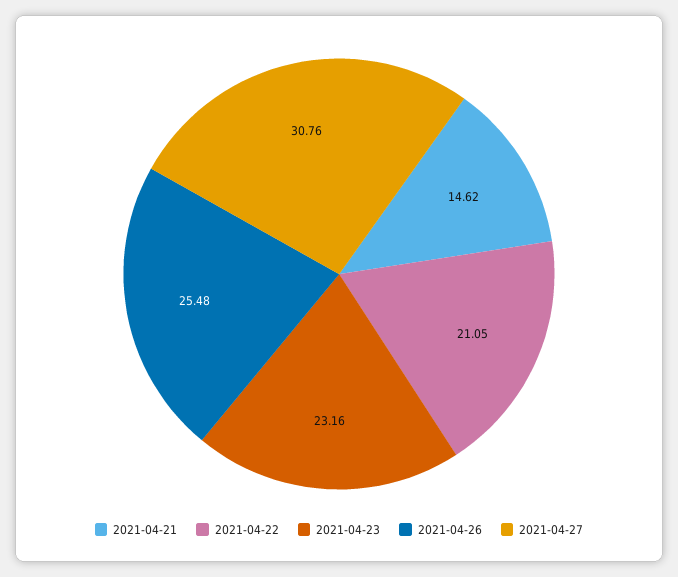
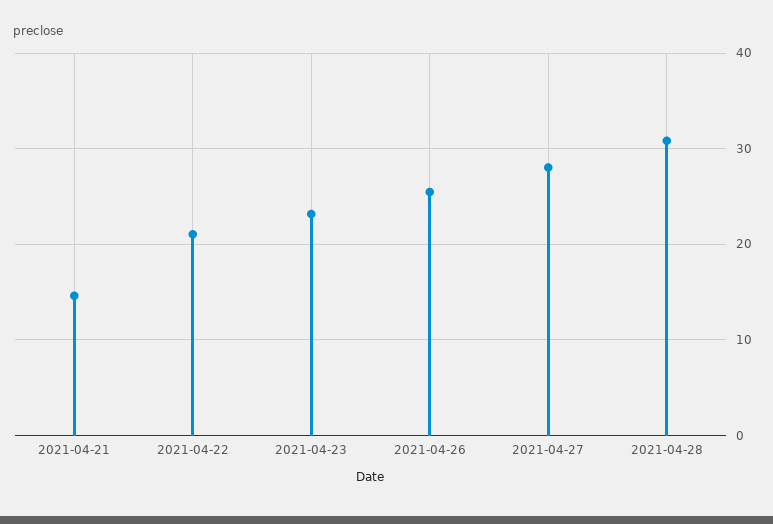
2021-04-27: 30.76 -> 28
2021-04-28: none -> 31

